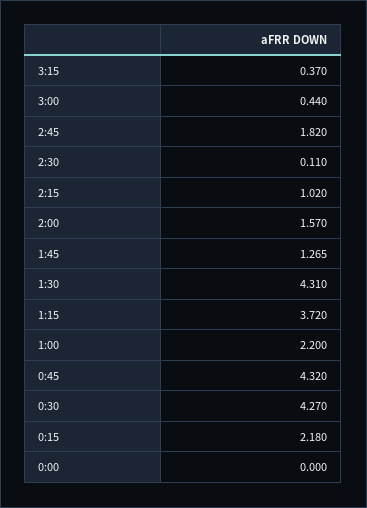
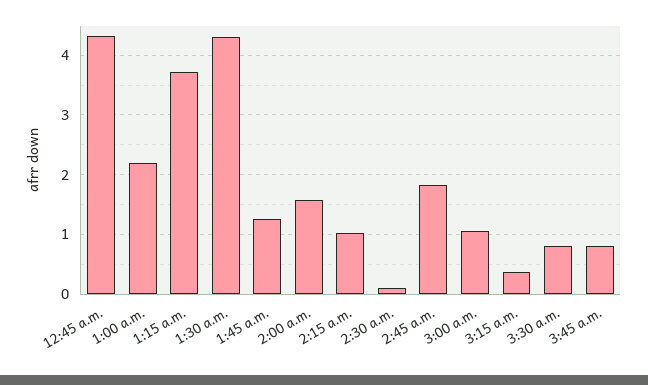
3:00: 0.44 -> 1
0:30: 4.27 -> none
0:15: 2.18 -> none
0:00: 0 -> none
3:30 a.m.: none -> 0.8
3:45 a.m.: none -> 0.8

